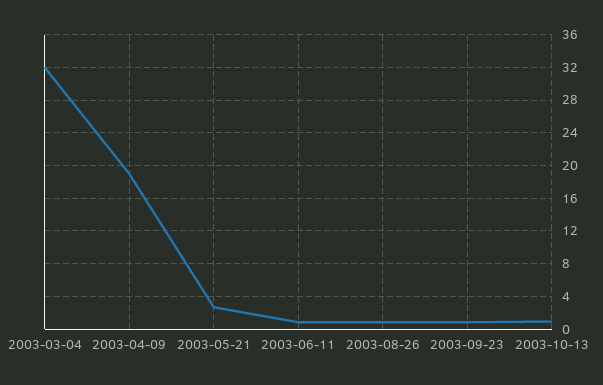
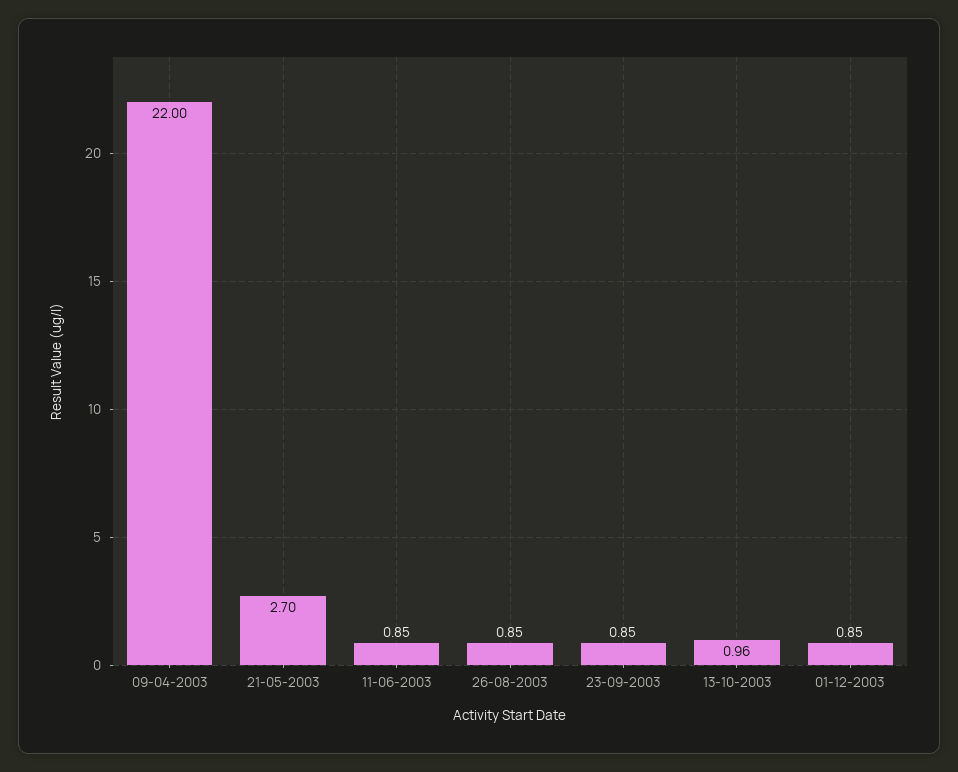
2003-03-04: 32 -> none
2003-04-09: 19 -> 22
01-12-2003: none -> 0.85

